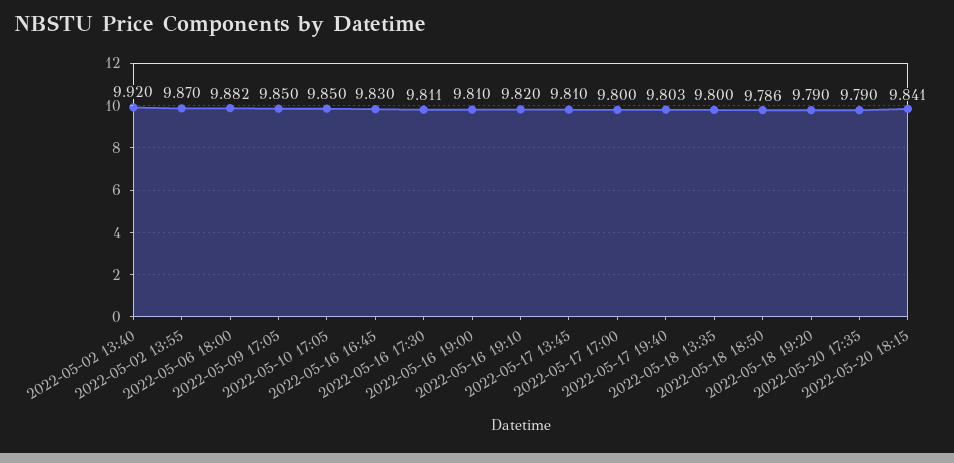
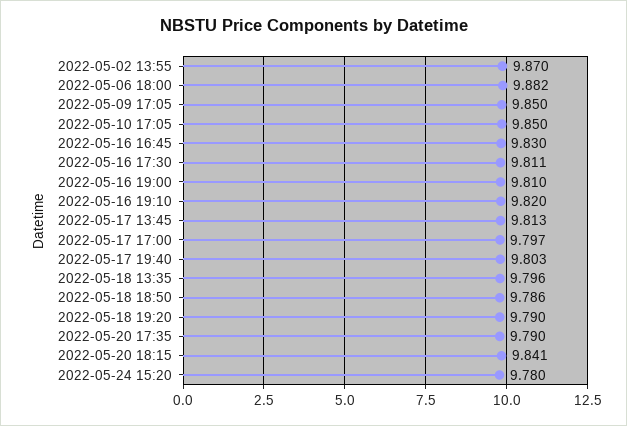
2022-05-02 13:40: 9.92 -> none
2022-05-17 13:45: 9.81 -> 9.813
2022-05-17 17:00: 9.8 -> 9.797
2022-05-18 13:35: 9.8 -> 9.796
2022-05-24 15:20: none -> 9.78

